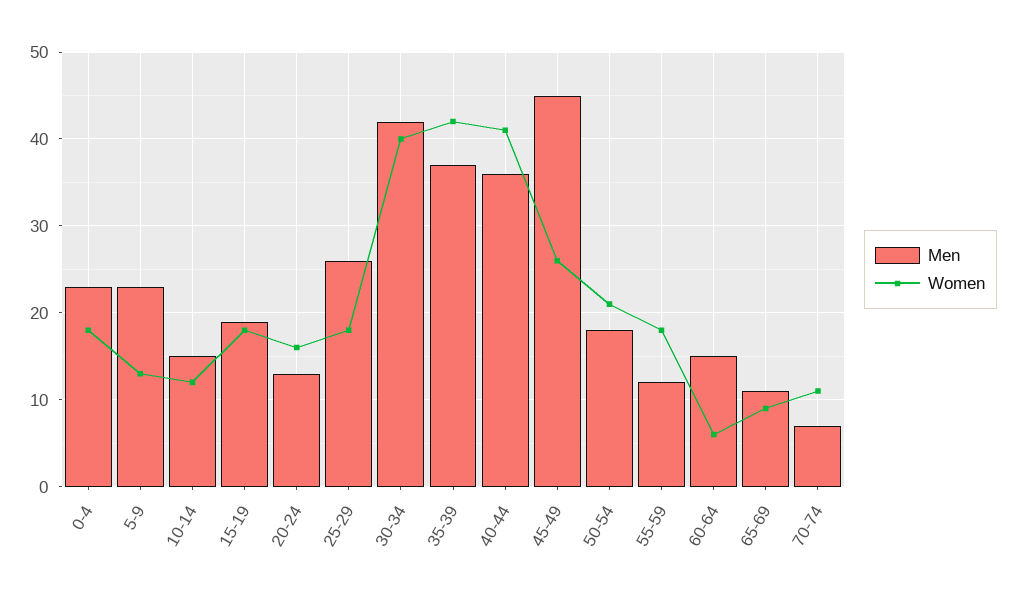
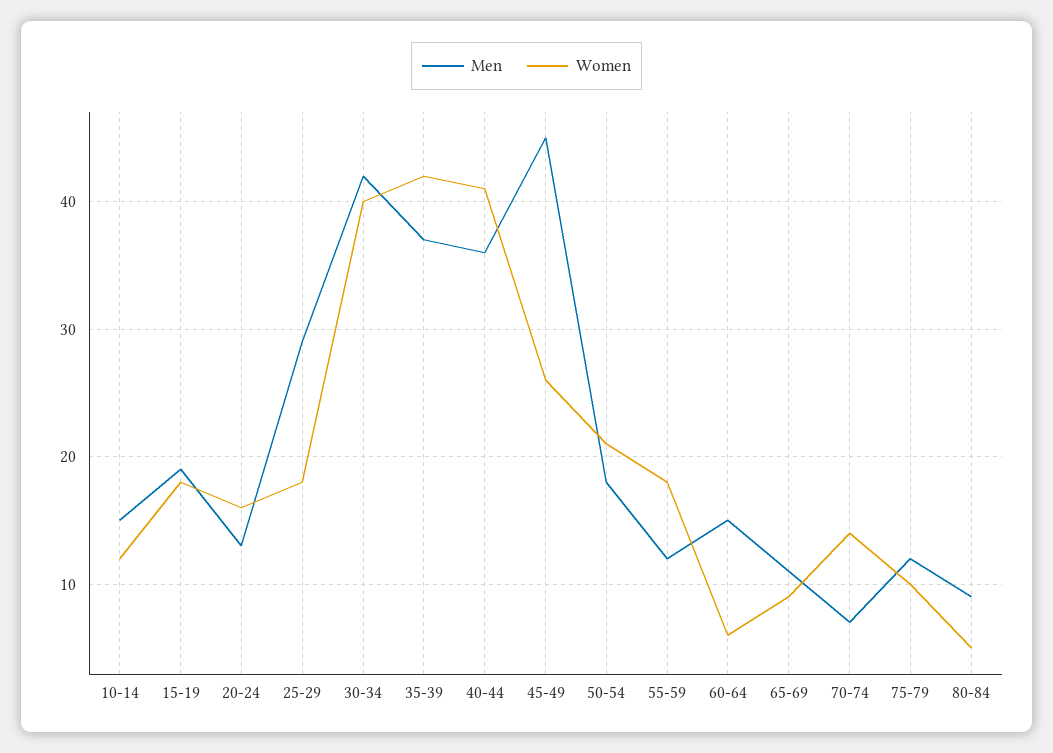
Men, 0-4: 23 -> none
Women, 0-4: 18 -> none
Men, 5-9: 23 -> none
Women, 5-9: 13 -> none
Men, 25-29: 26 -> 29
Women, 70-74: 11 -> 14
Men, 75-79: none -> 12
Women, 75-79: none -> 10
Men, 80-84: none -> 9
Women, 80-84: none -> 5

